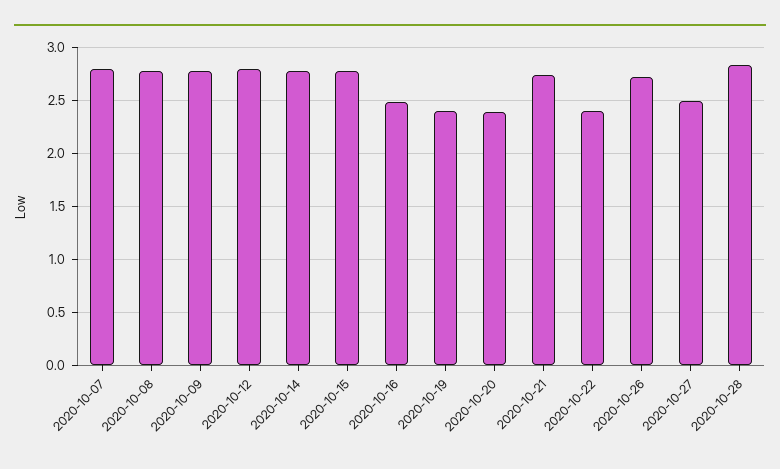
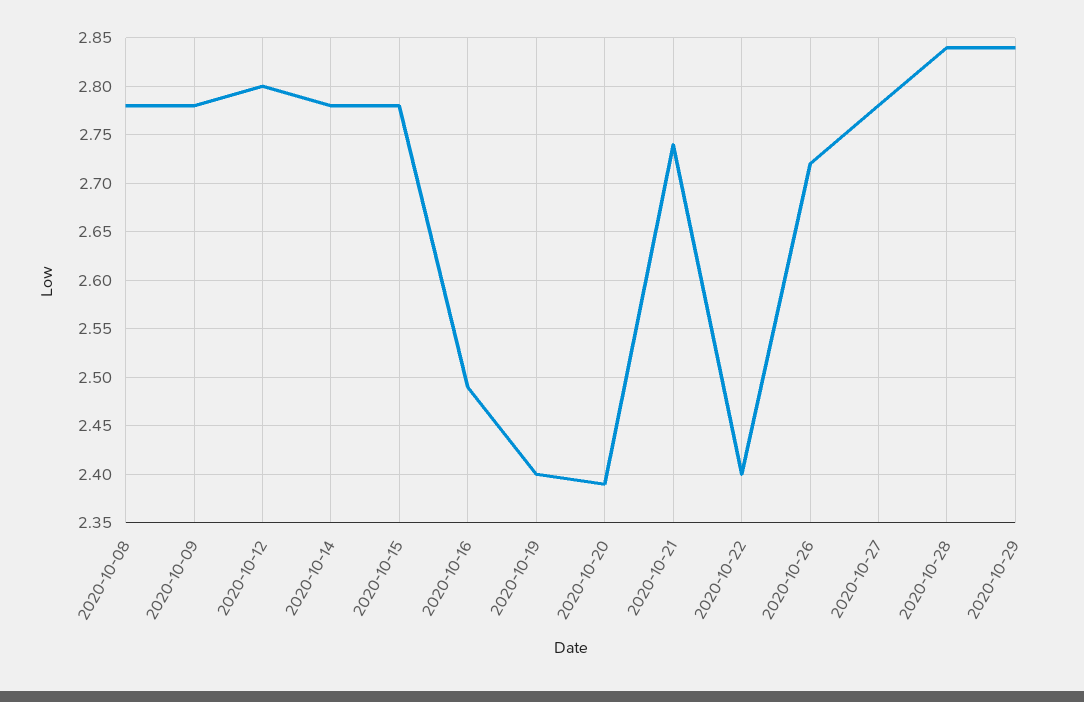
2020-10-07: 2.8 -> none
2020-10-27: 2.5 -> 2.78
2020-10-29: none -> 2.84

